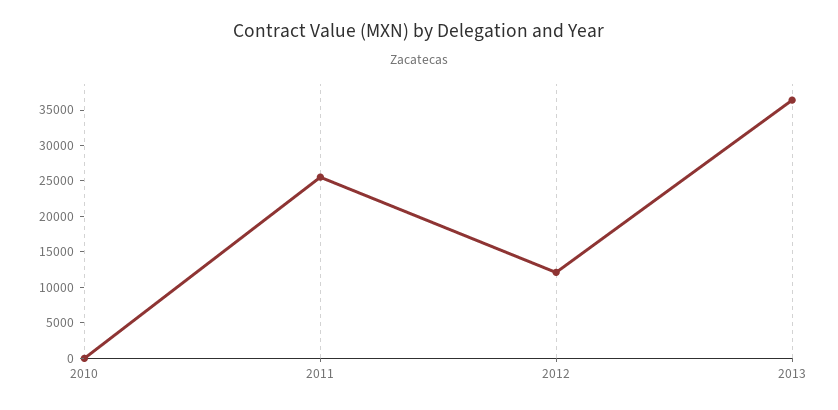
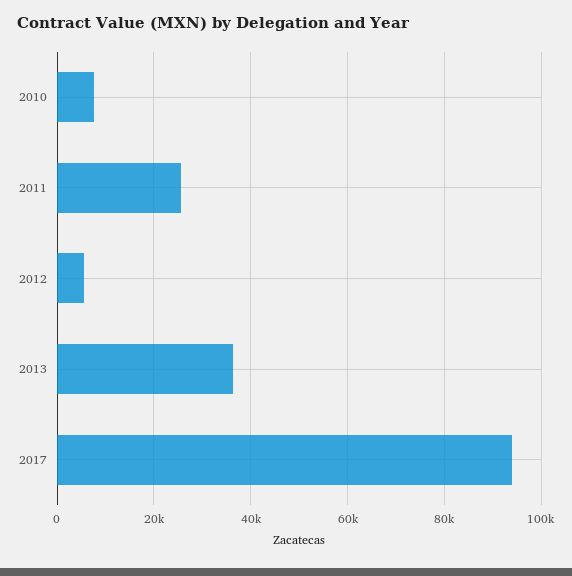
2010: 0 -> 8000
2012: 12500 -> 6000
2017: none -> 94000

